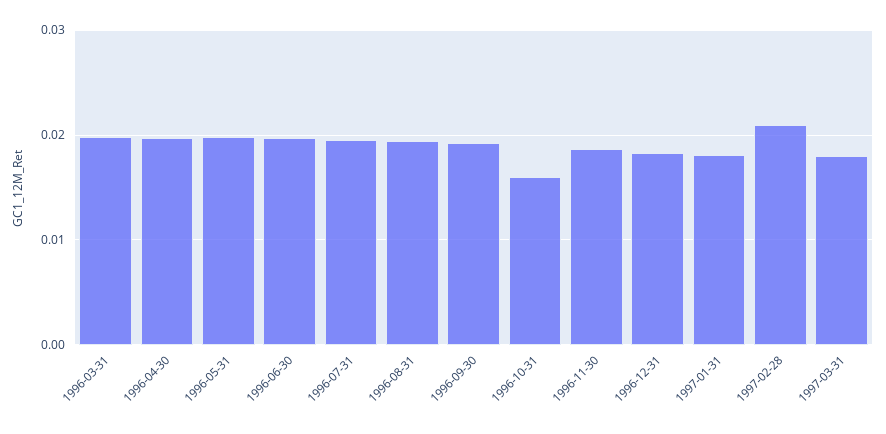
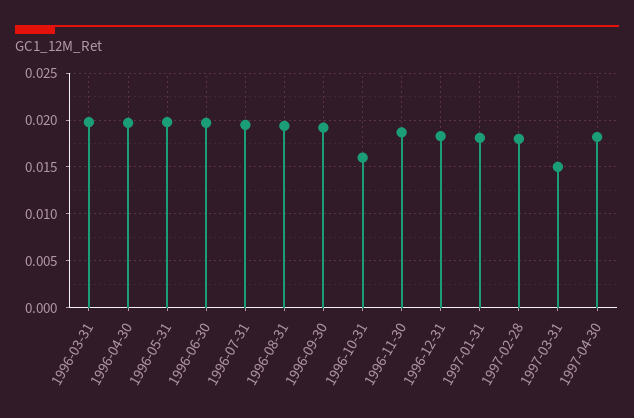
1997-02-28: 0.021 -> 0.018
1997-03-31: 0.018 -> 0.015
1997-04-30: none -> 0.018

